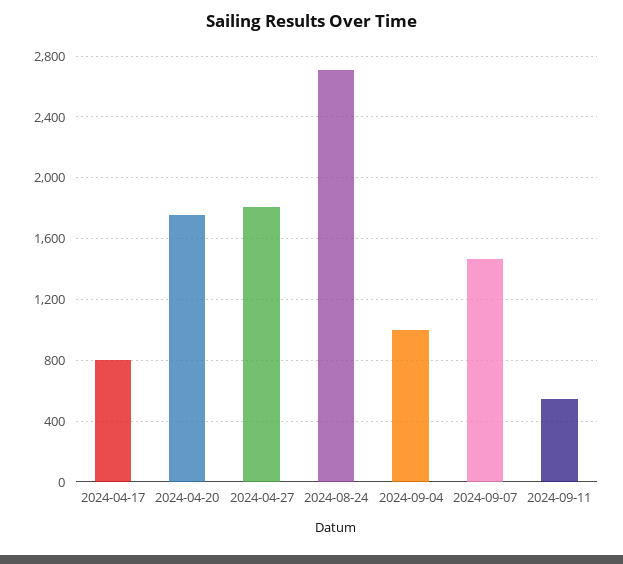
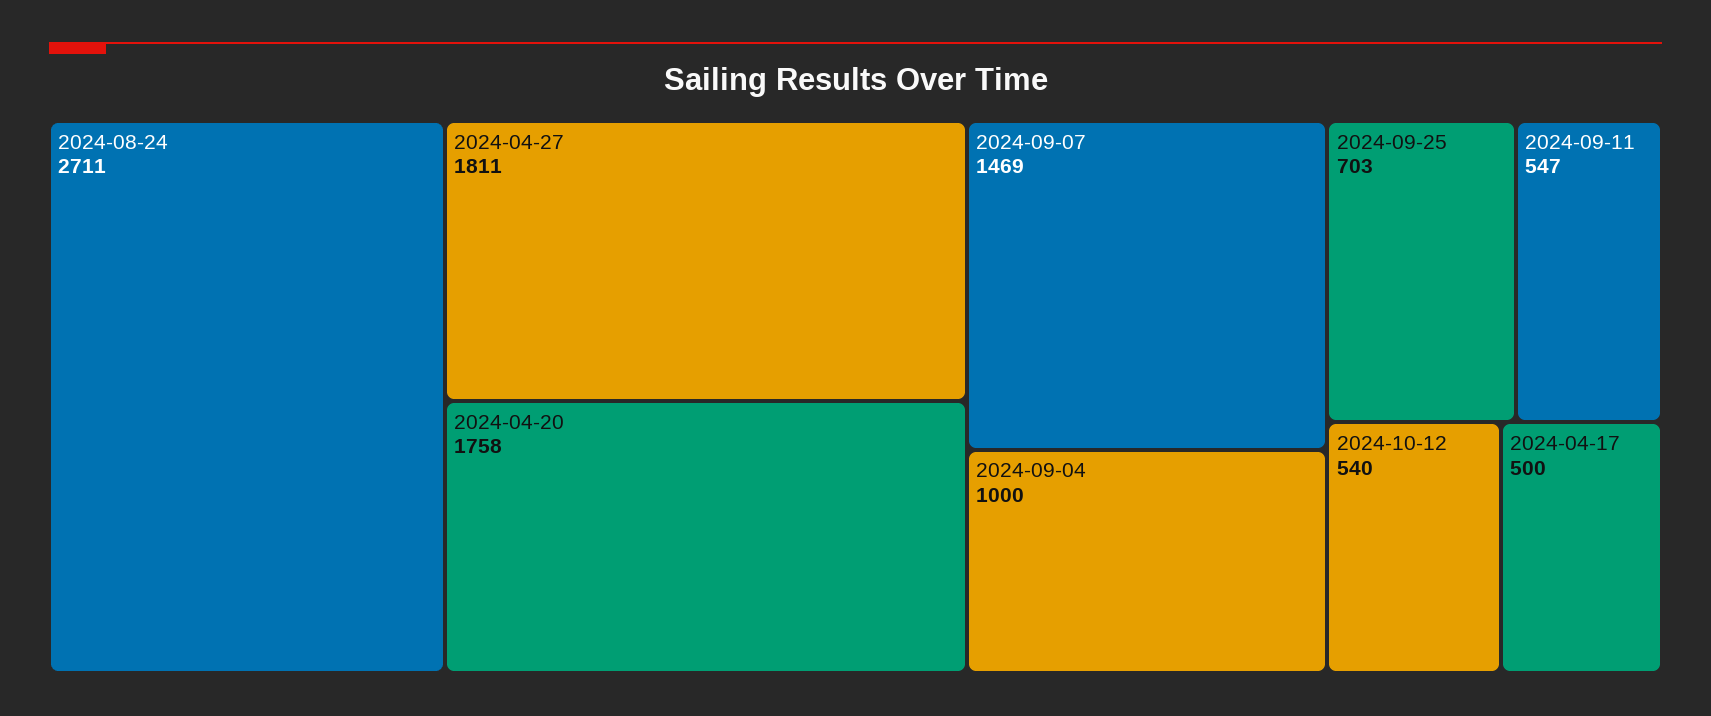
2024-04-17: 800 -> 500
2024-09-25: none -> 703
2024-10-12: none -> 540

